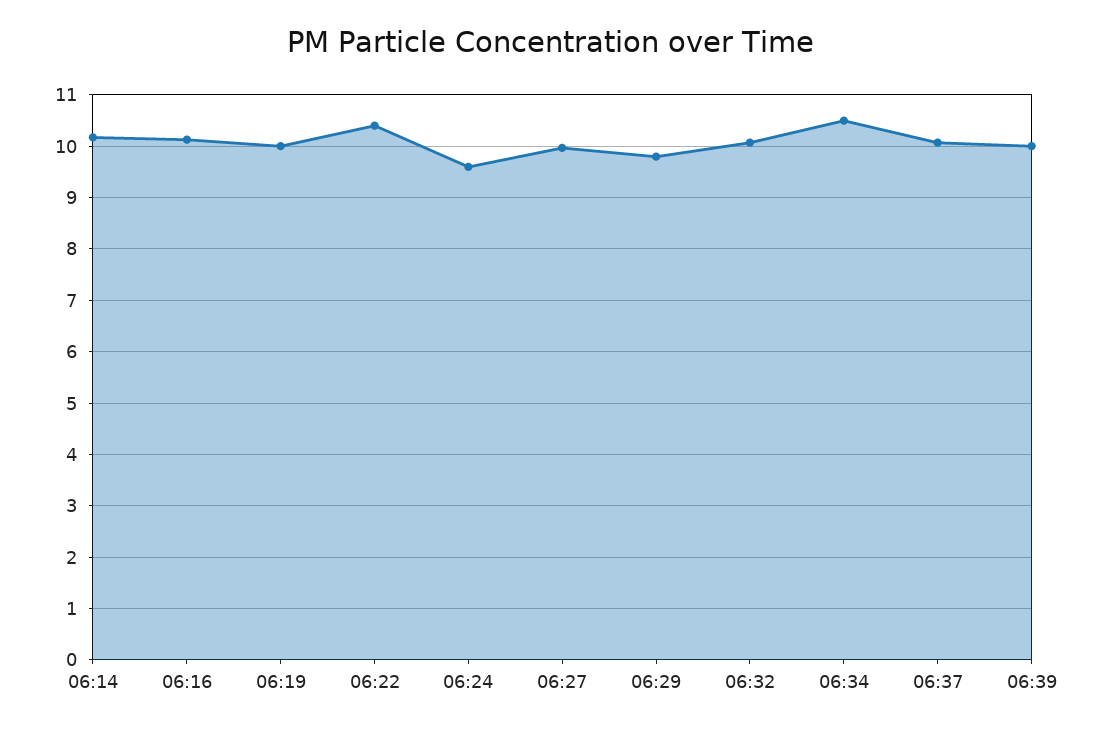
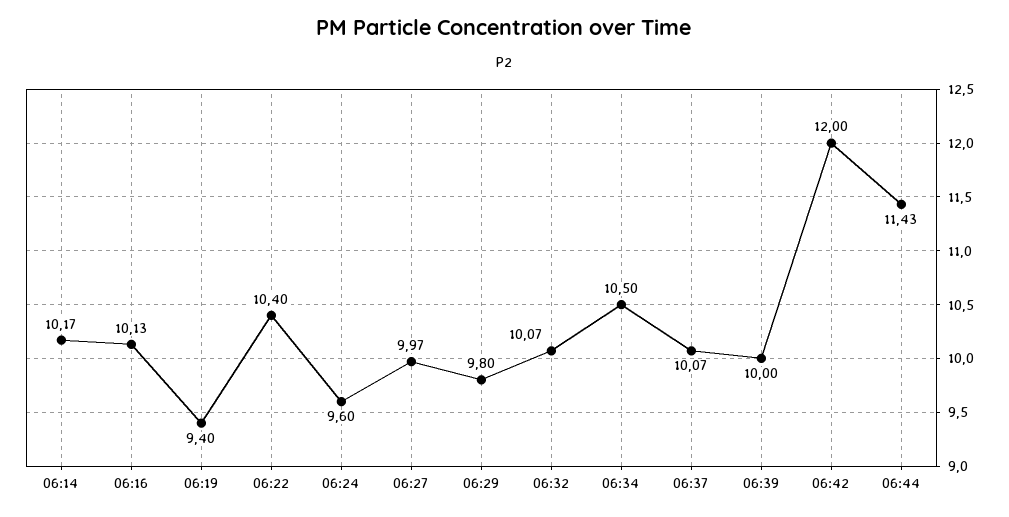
06:19: 10 -> 9.4
06:42: none -> 12
06:44: none -> 11.43

